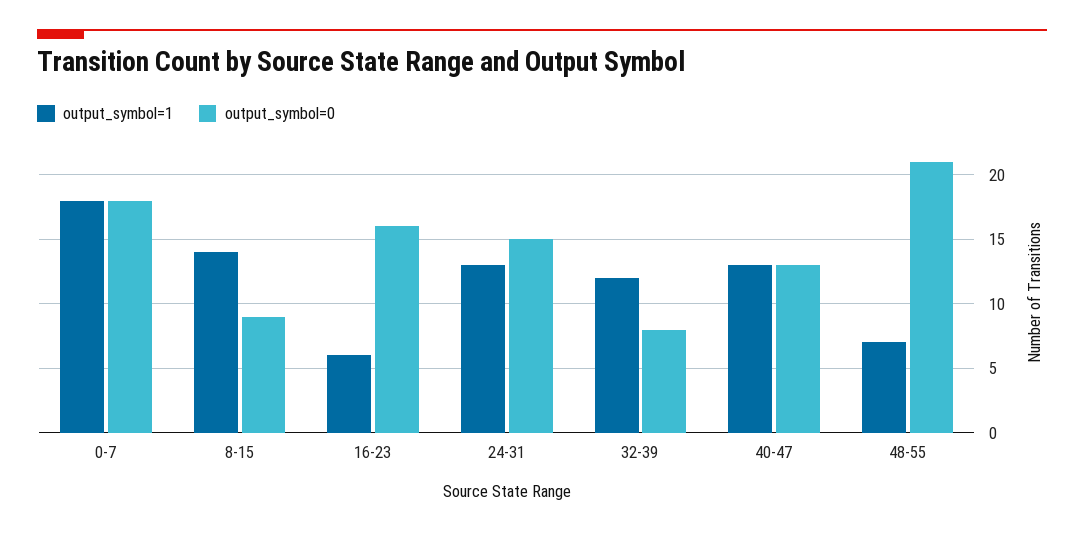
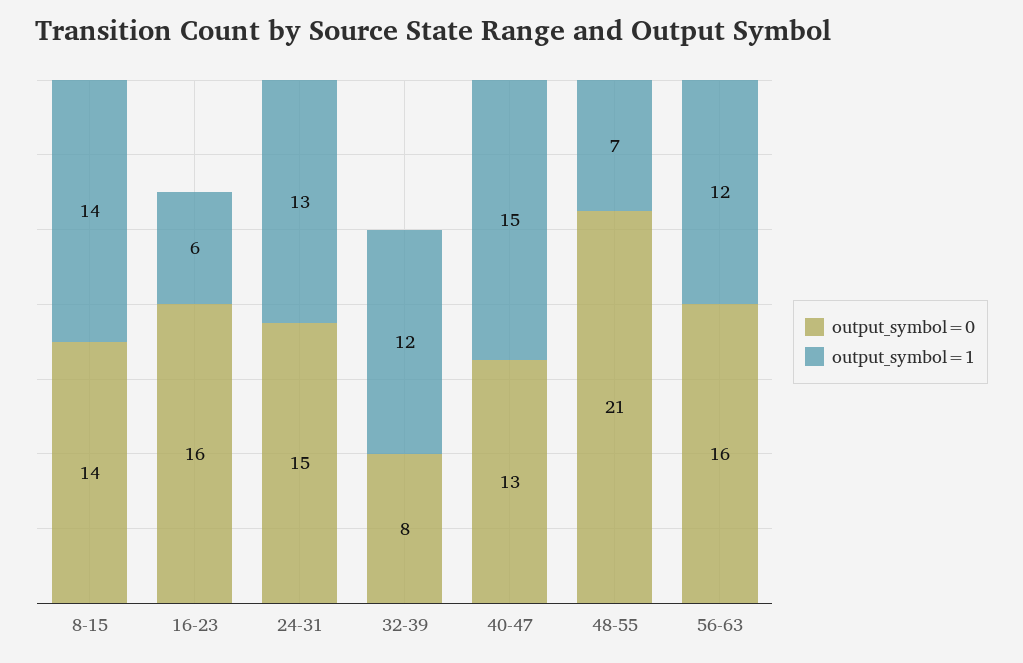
output_symbol=1, 0-7: 18 -> none
output_symbol=0, 0-7: 18 -> none
output_symbol=0, 8-15: 9 -> 14
output_symbol=1, 40-47: 13 -> 15
output_symbol=0, 56-63: none -> 16
output_symbol=1, 56-63: none -> 12

